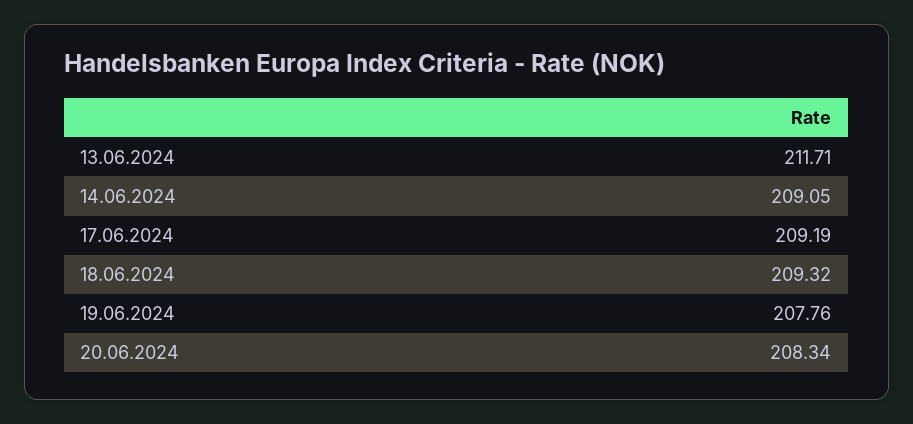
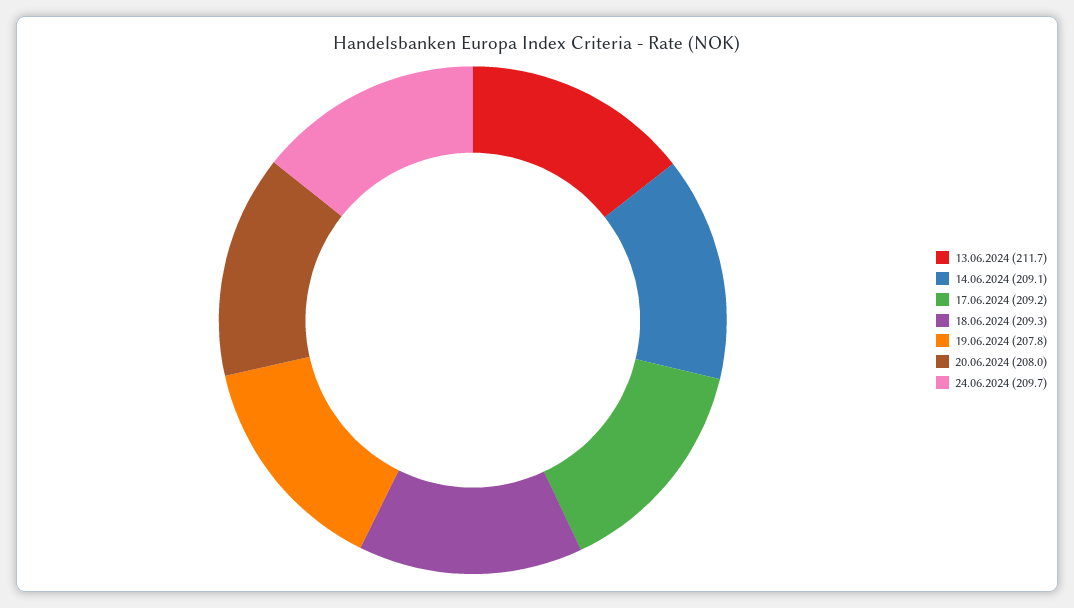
20.06.2024: 208.34 -> 208
24.06.2024: none -> 209.7

